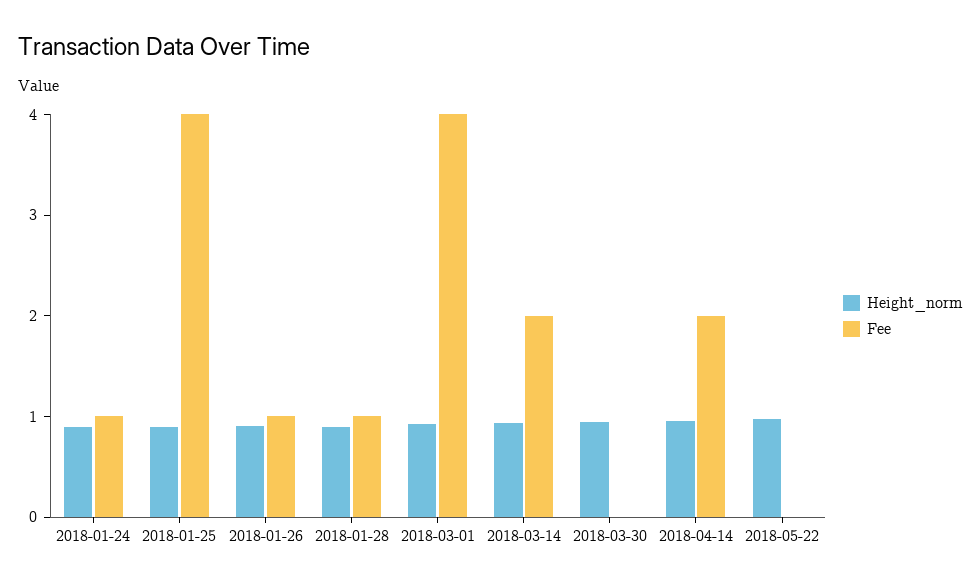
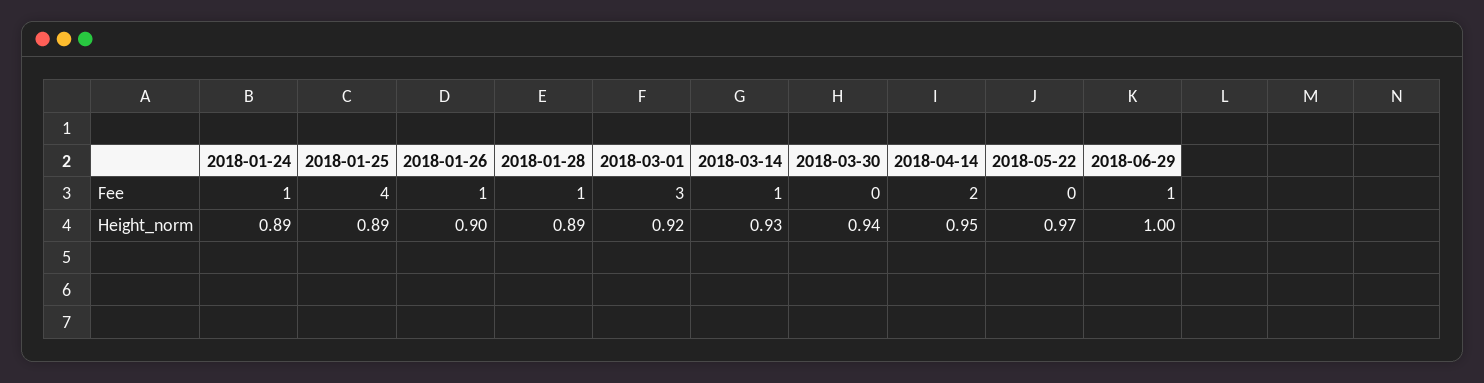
Fee, 2018-03-01: 4 -> 3
Fee, 2018-03-14: 2 -> 1
Fee, 2018-06-29: none -> 1
Height_norm, 2018-06-29: none -> 1

